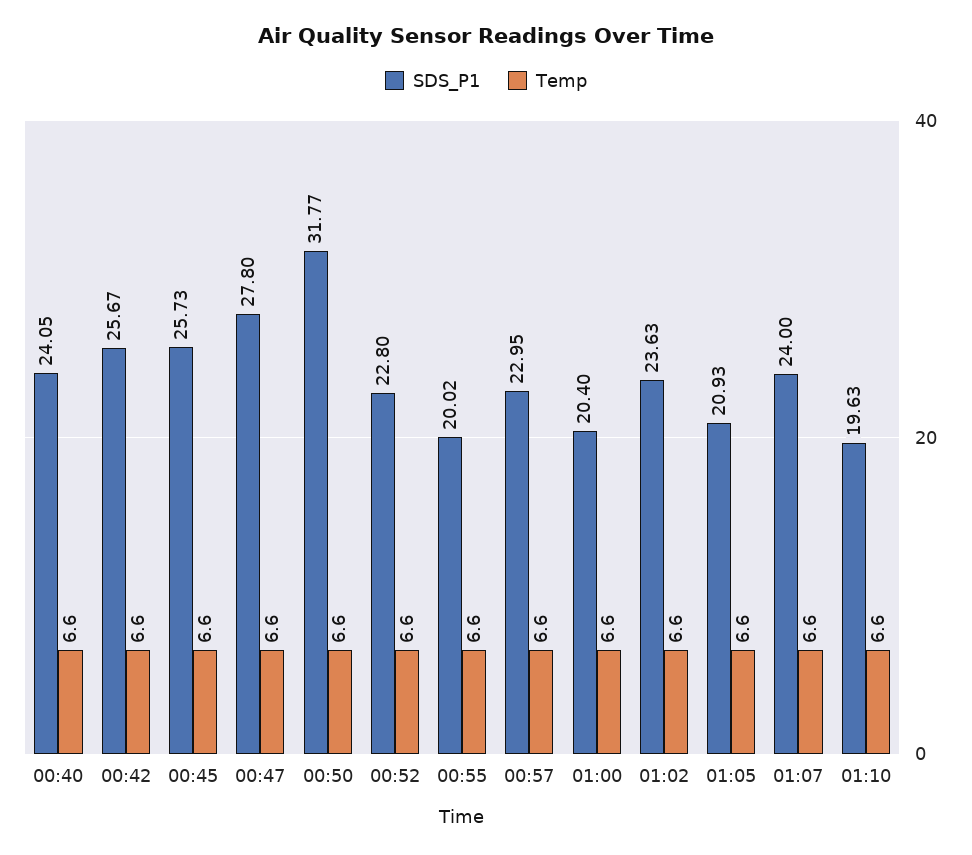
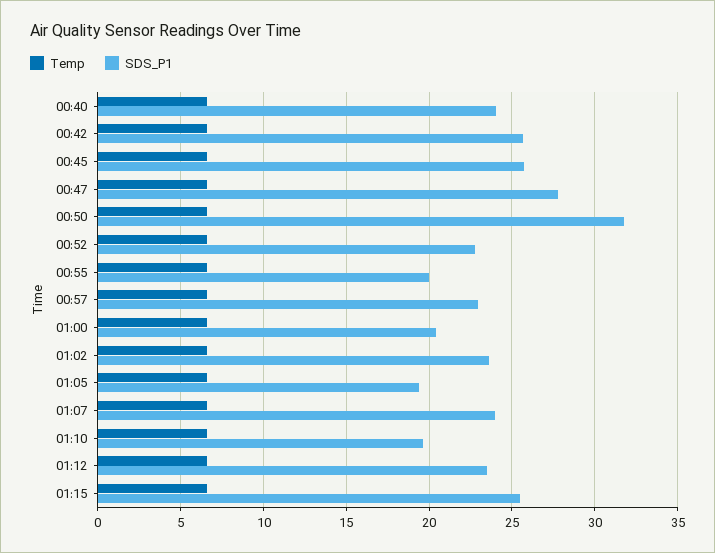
SDS_P1, 01:05: 20.93 -> 19.5
Temp, 01:12: none -> 6.5
SDS_P1, 01:12: none -> 23.5
Temp, 01:15: none -> 6.5
SDS_P1, 01:15: none -> 25.5

